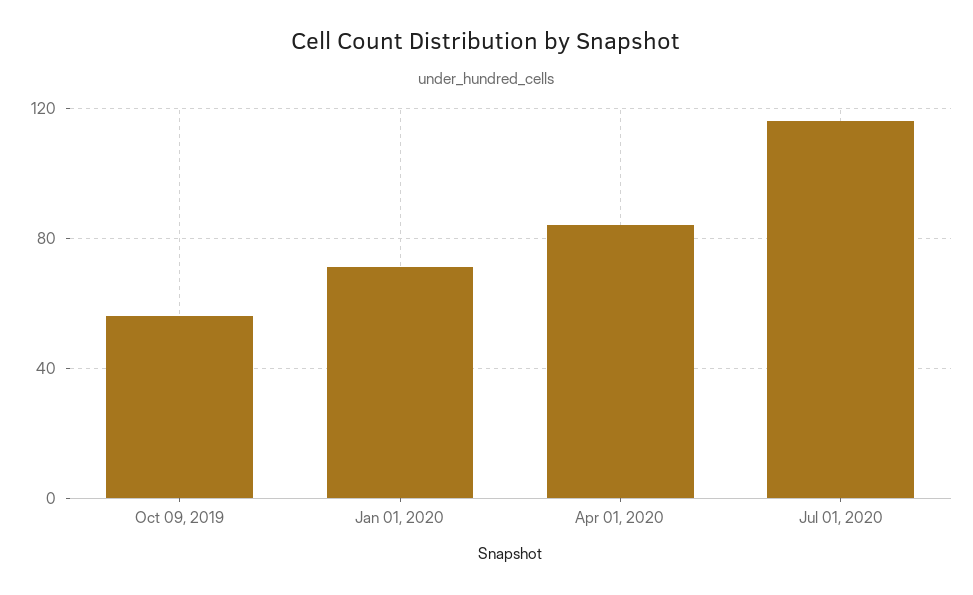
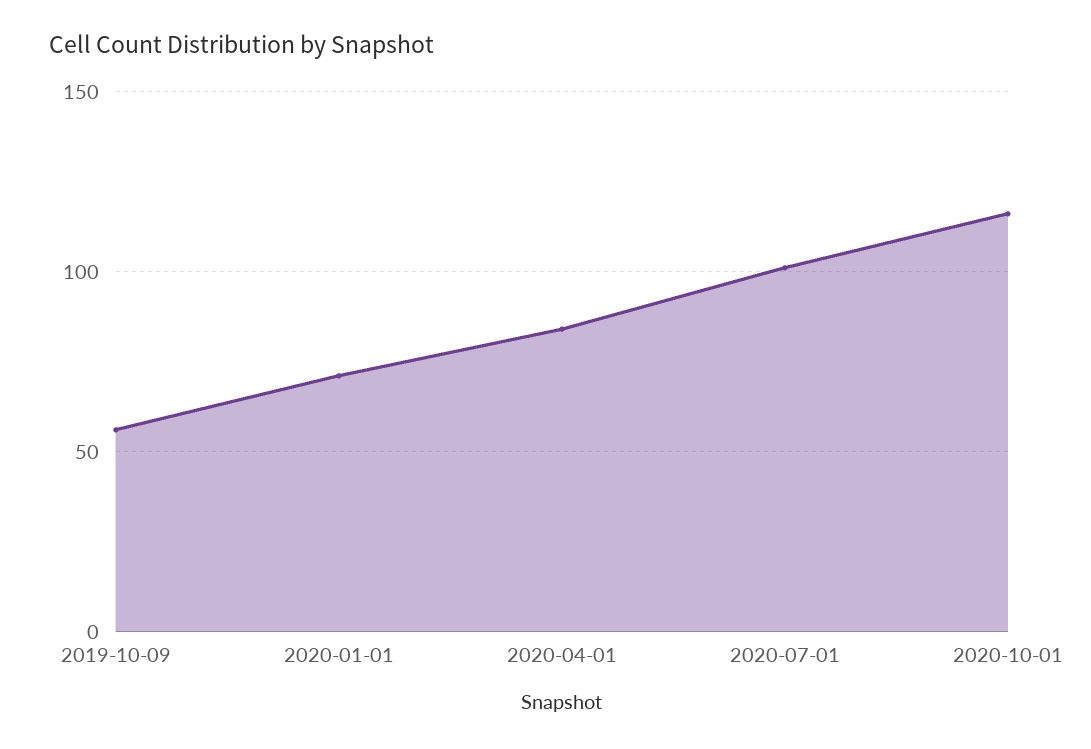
Jul 01, 2020: 115 -> 100
2020-10-01: none -> 115

